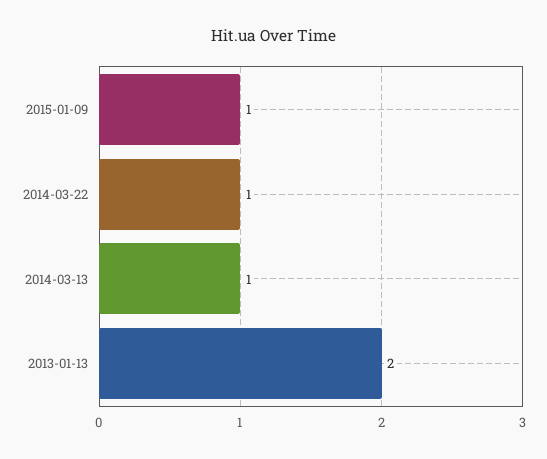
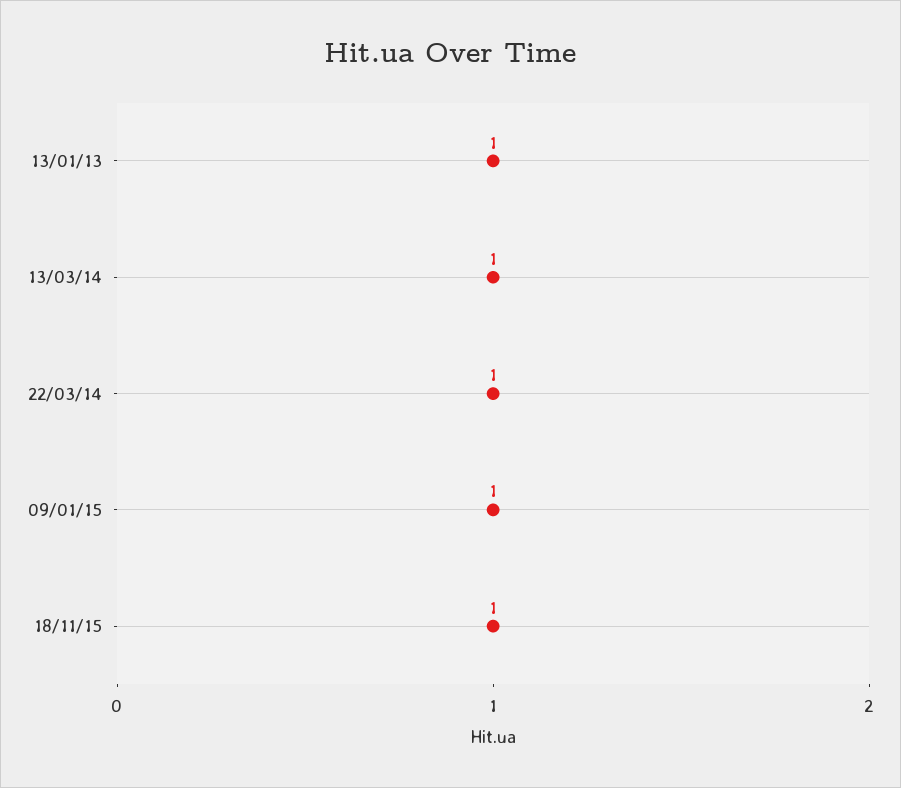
2013-01-13: 2 -> 1
18/11/15: none -> 1

